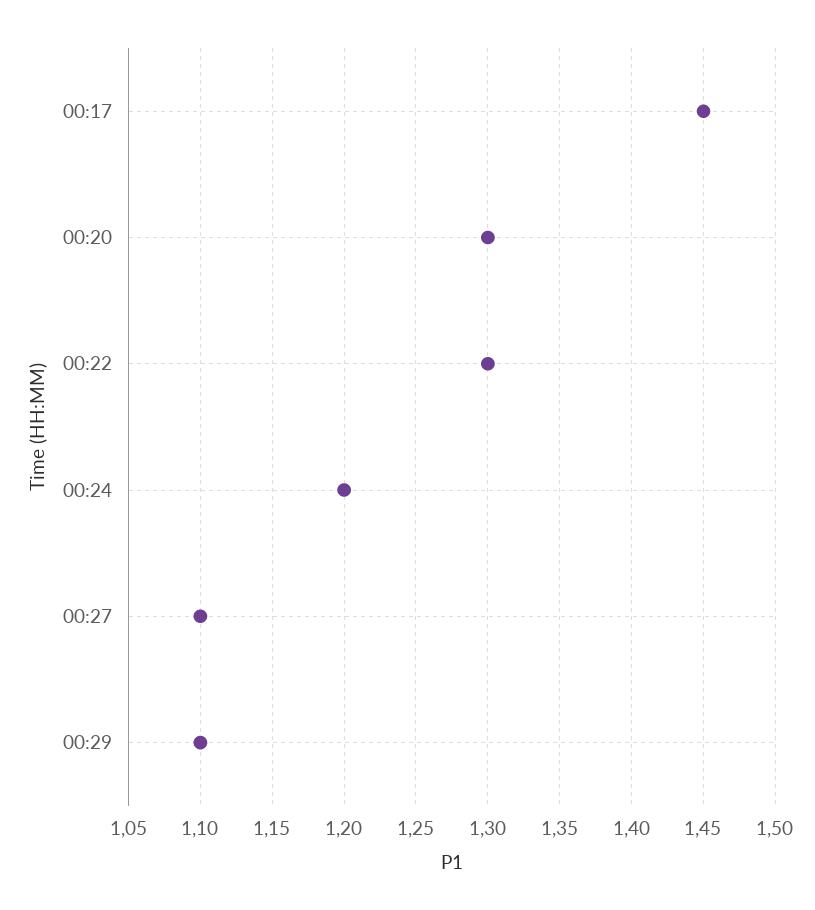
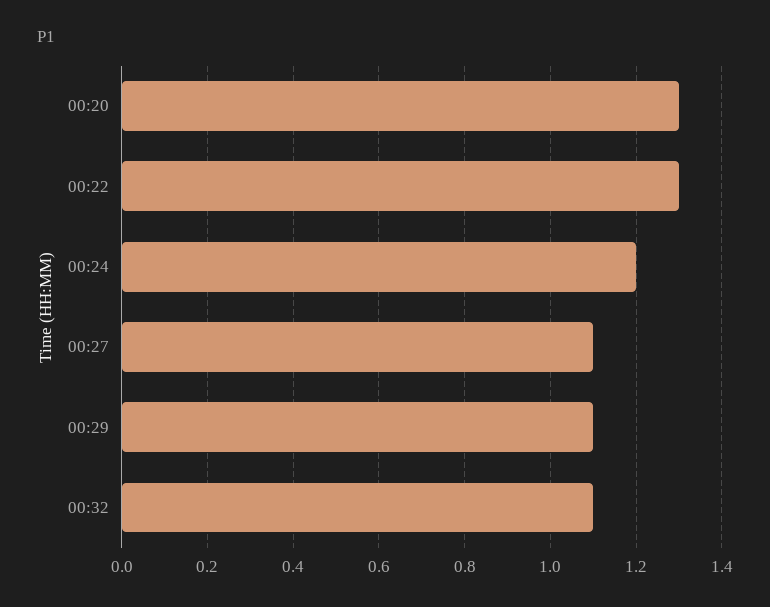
00:17: 1.45 -> none
00:32: none -> 1.1

